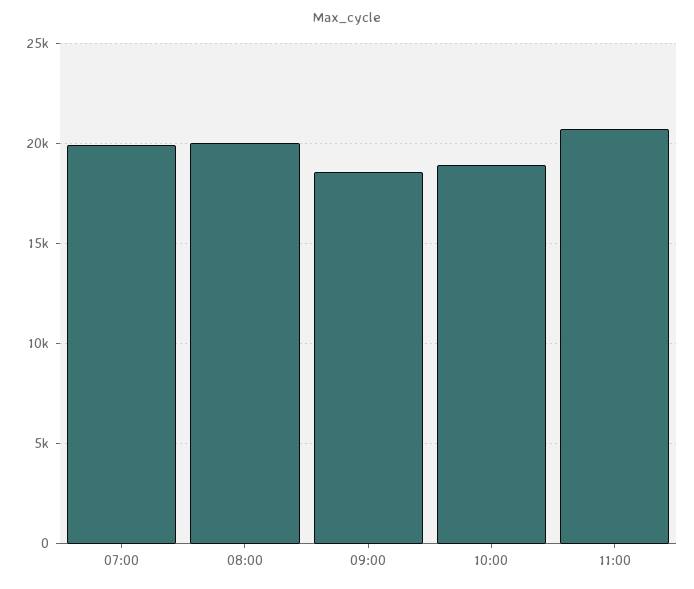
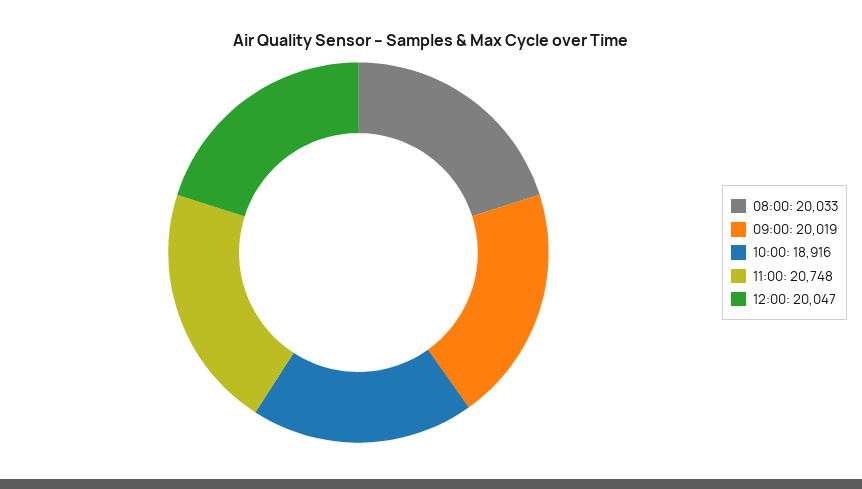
07:00: 20000 -> none
09:00: 18500 -> 20019
12:00: none -> 20047

